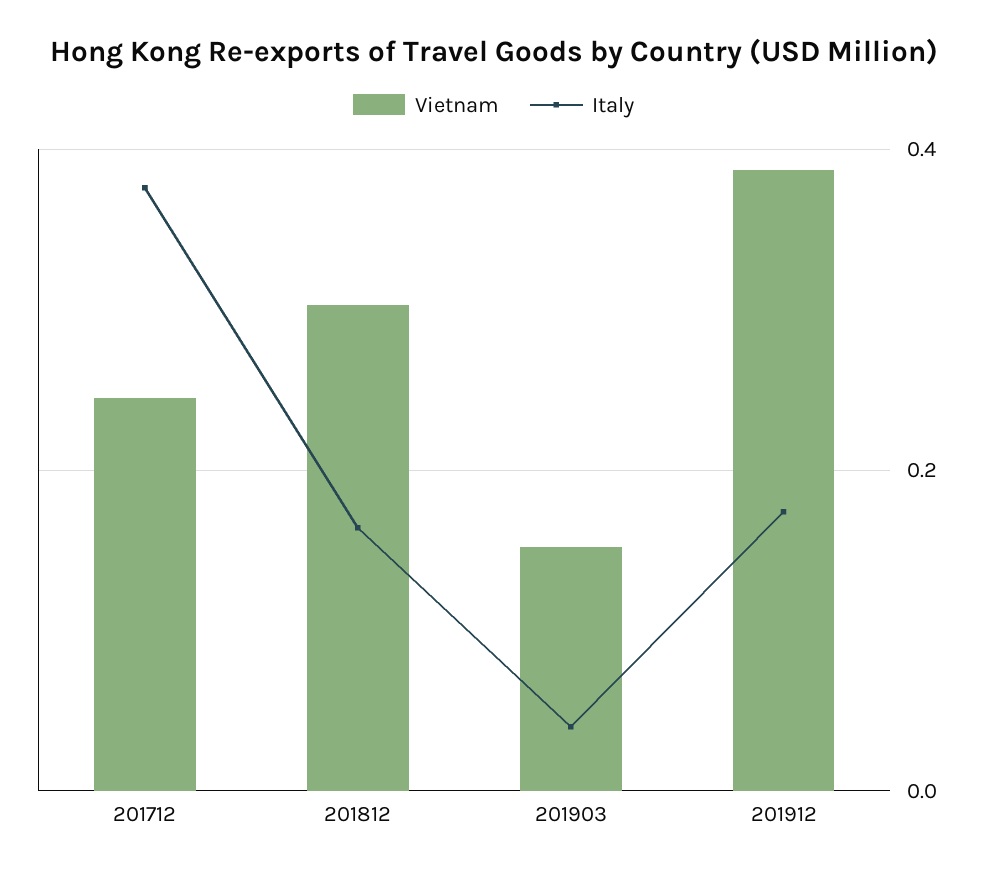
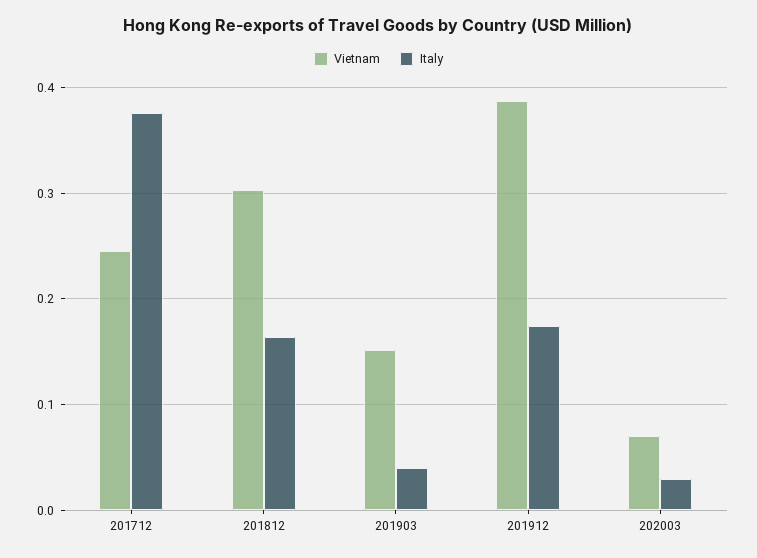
Vietnam, 202003: none -> 0.07
Italy, 202003: none -> 0.03

